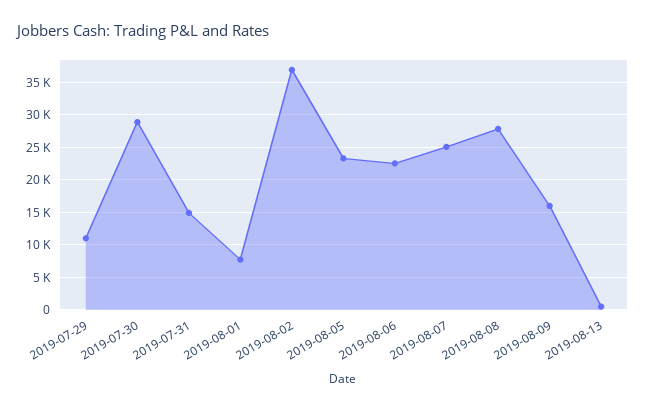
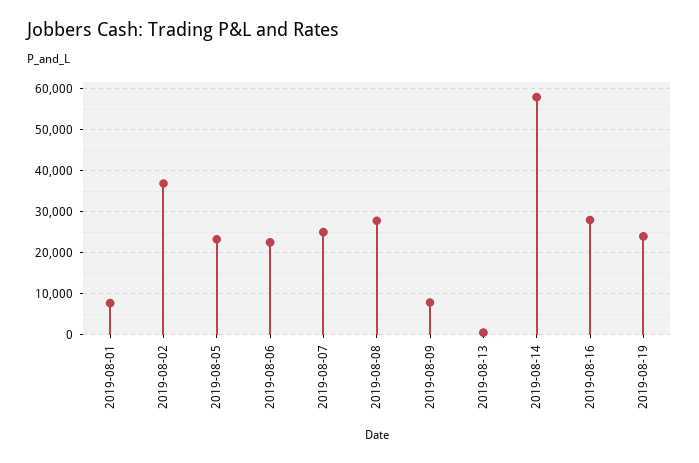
2019-07-29: 11000 -> none
2019-07-30: 29000 -> none
2019-07-31: 15000 -> none
2019-08-09: 16000 -> 8000
2019-08-14: none -> 58000
2019-08-16: none -> 28000
2019-08-19: none -> 24000

